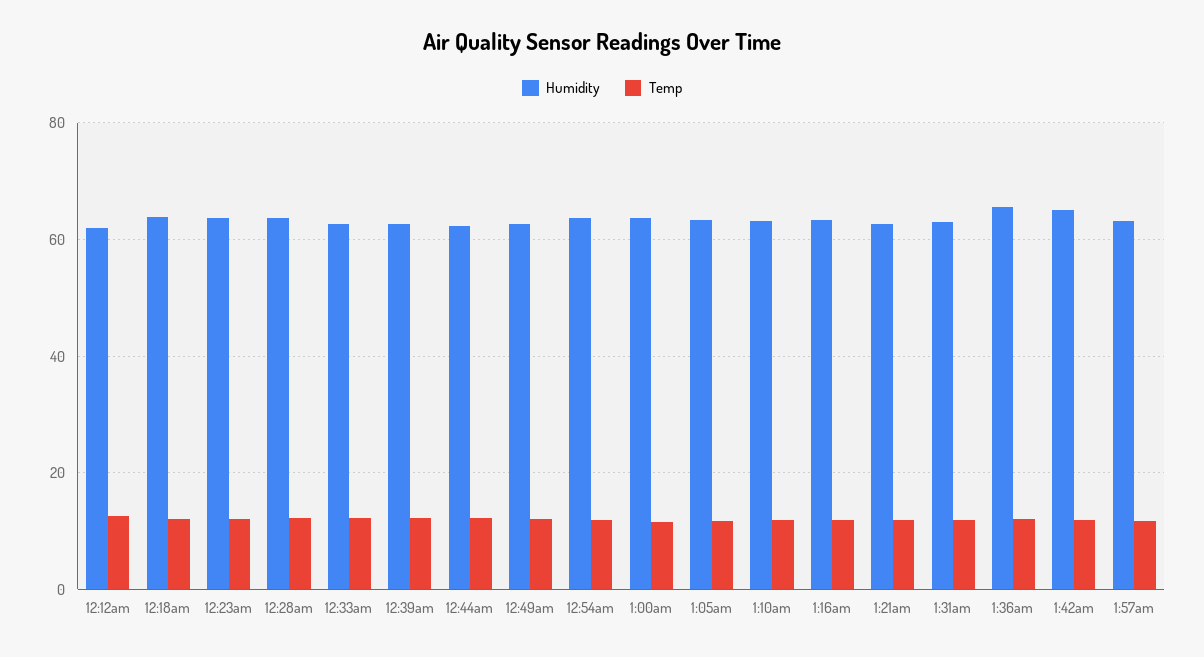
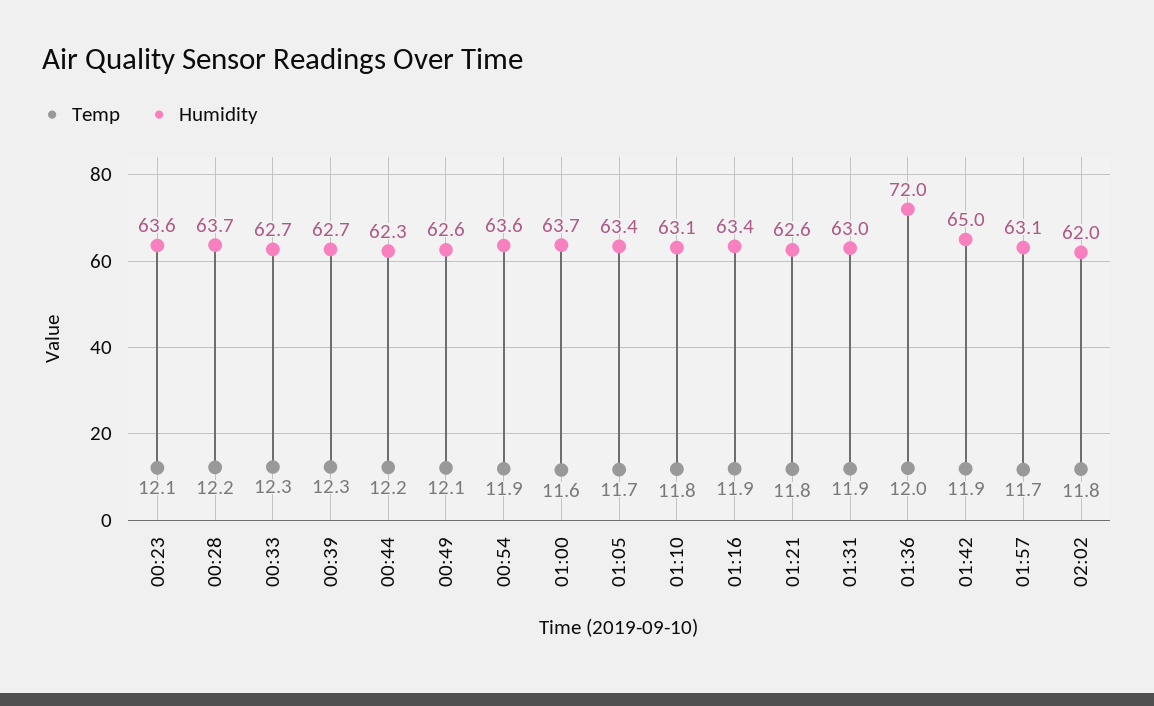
Humidity, 12:12am: 62 -> none
Temp, 12:12am: 12 -> none
Humidity, 12:18am: 64 -> none
Temp, 12:18am: 12 -> none
Humidity, 1:36am: 66 -> 72
Temp, 02:02: none -> 11.8
Humidity, 02:02: none -> 62

